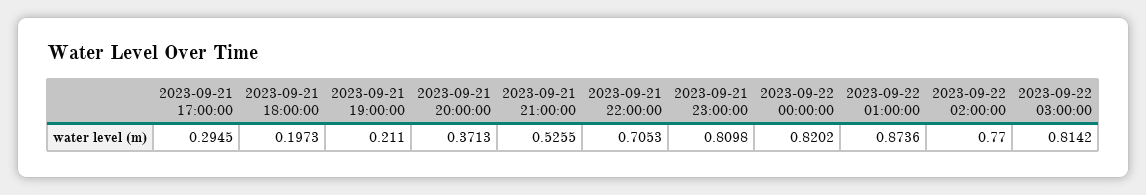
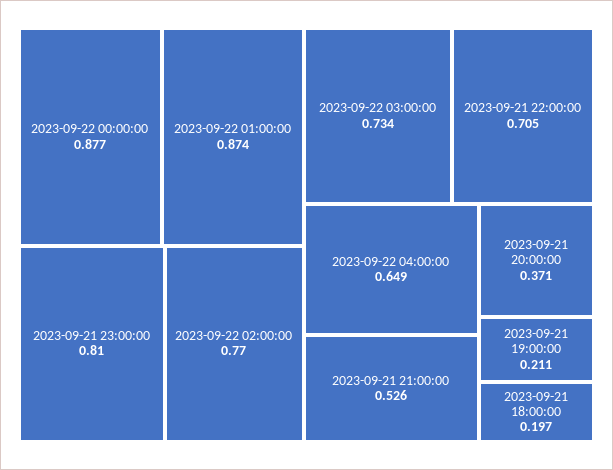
2023-09-21 17:00:00: 0.2945 -> none
2023-09-22 00:00:00: 0.8202 -> 0.877
2023-09-22 03:00:00: 0.8142 -> 0.734
2023-09-22 04:00:00: none -> 0.649

